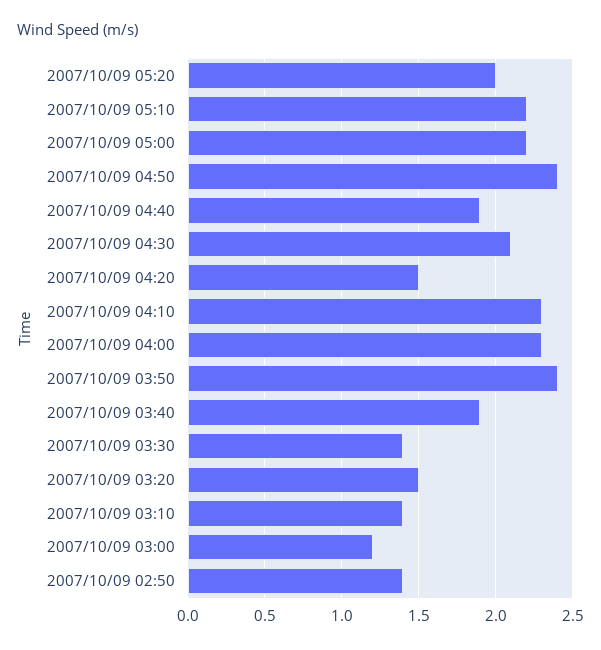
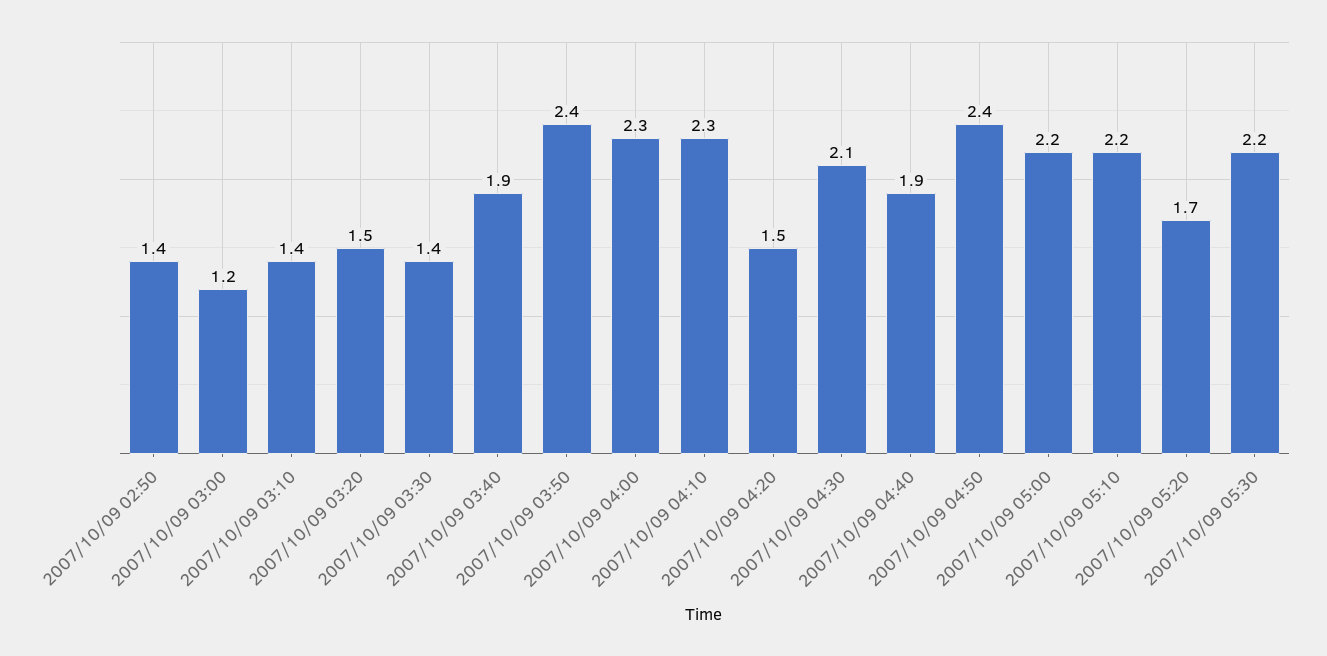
2007/10/09 05:20: 2 -> 1.7
2007/10/09 05:30: none -> 2.2

